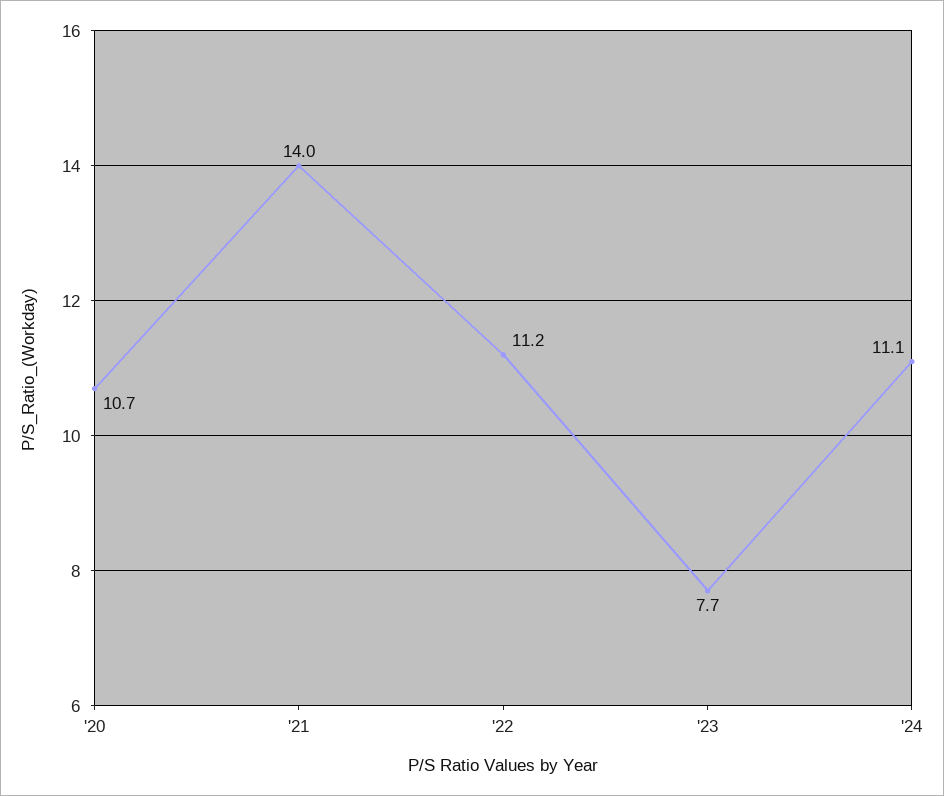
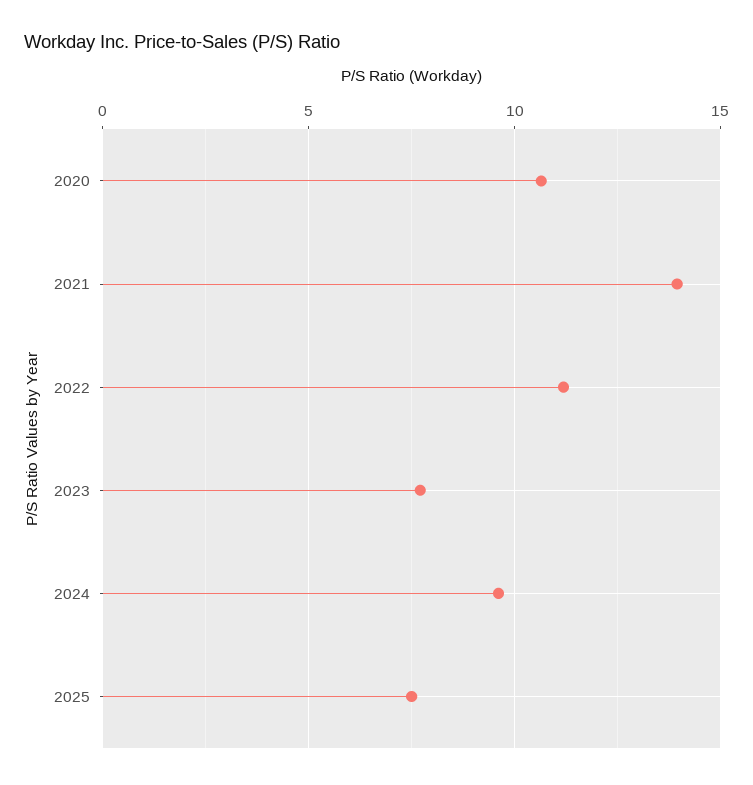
'24: 11.1 -> 9.5
2025: none -> 7.5

